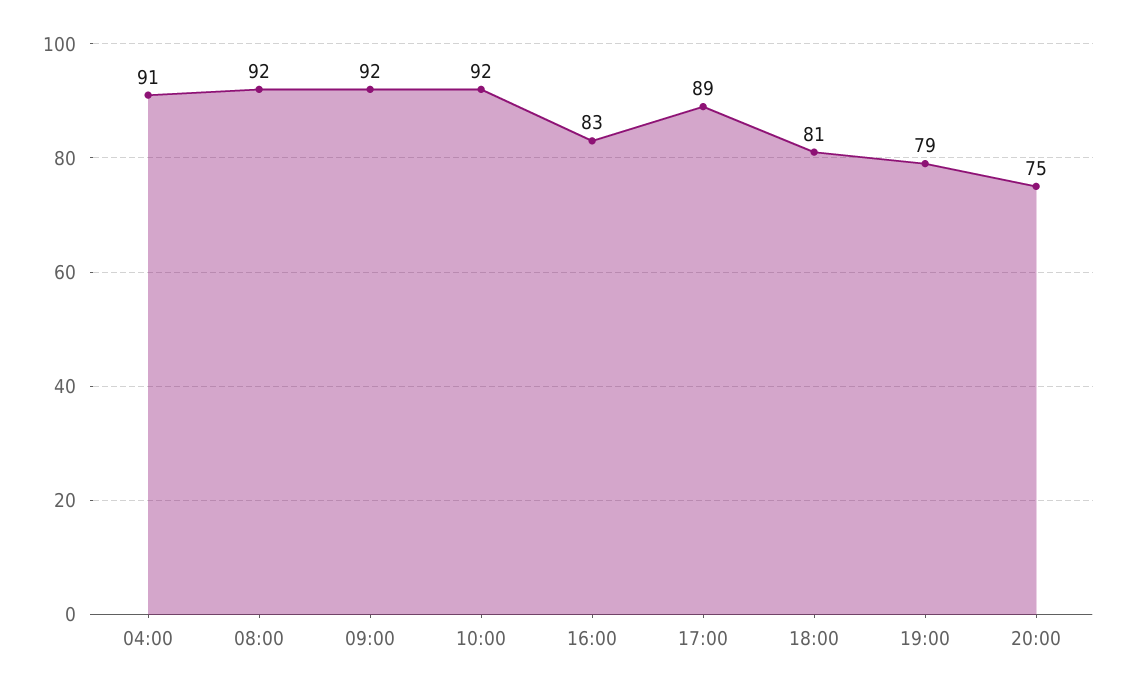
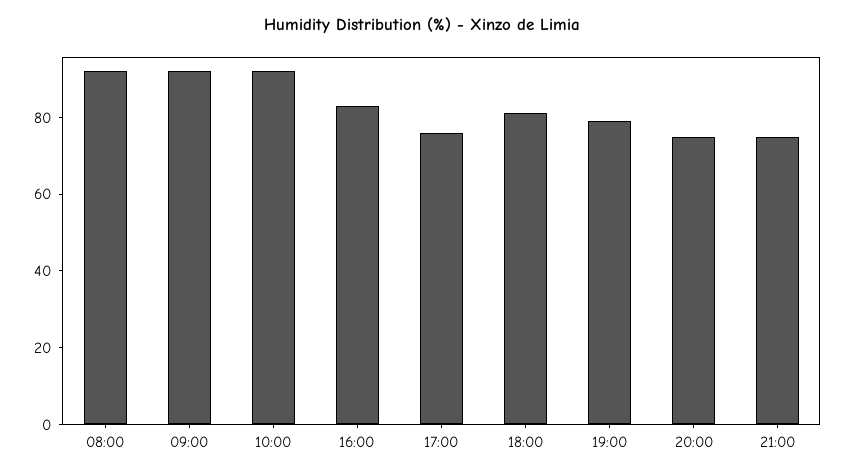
04:00: 91 -> none
17:00: 89 -> 75
21:00: none -> 75

